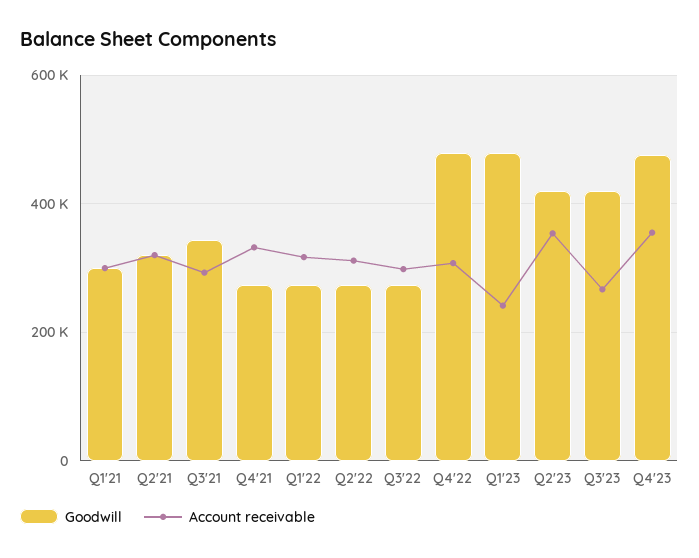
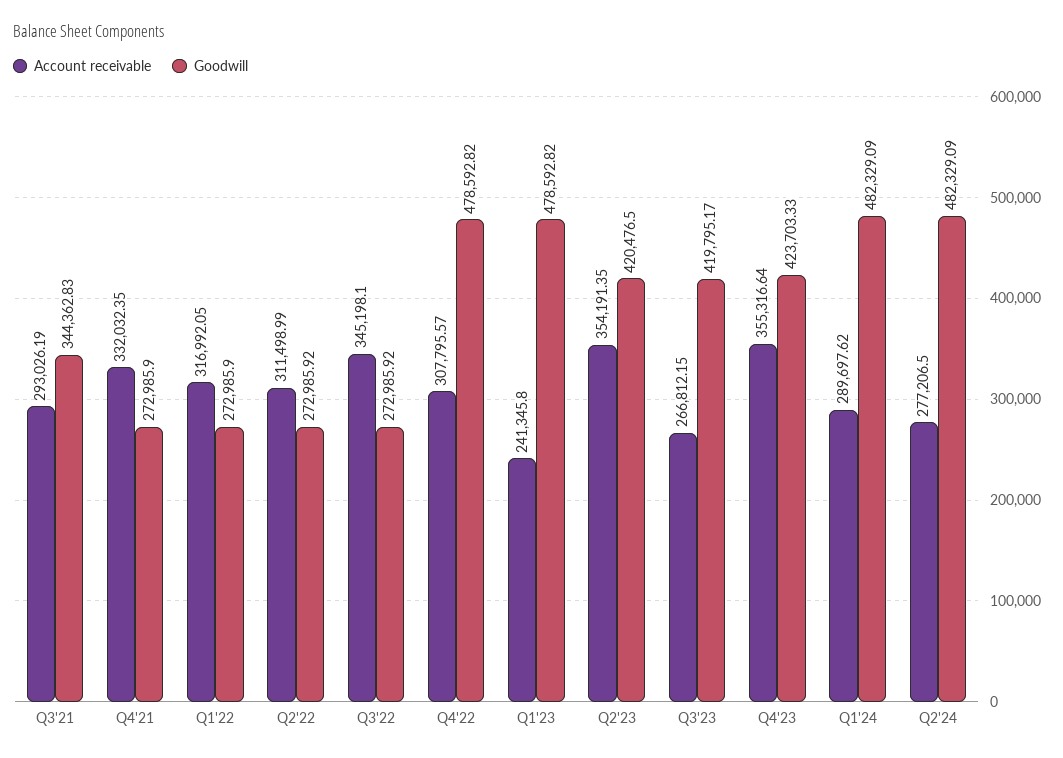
Goodwill, Q1'21: 300000 -> none
Account receivable, Q1'21: 300000 -> none
Goodwill, Q2'21: 320000 -> none
Account receivable, Q2'21: 320000 -> none
Account receivable, Q3'22: 300000 -> 345198.1
Goodwill, Q4'23: 480000 -> 423703.33
Account receivable, Q1'24: none -> 289697.62
Goodwill, Q1'24: none -> 482329.09
Account receivable, Q2'24: none -> 277206.5
Goodwill, Q2'24: none -> 482329.09

